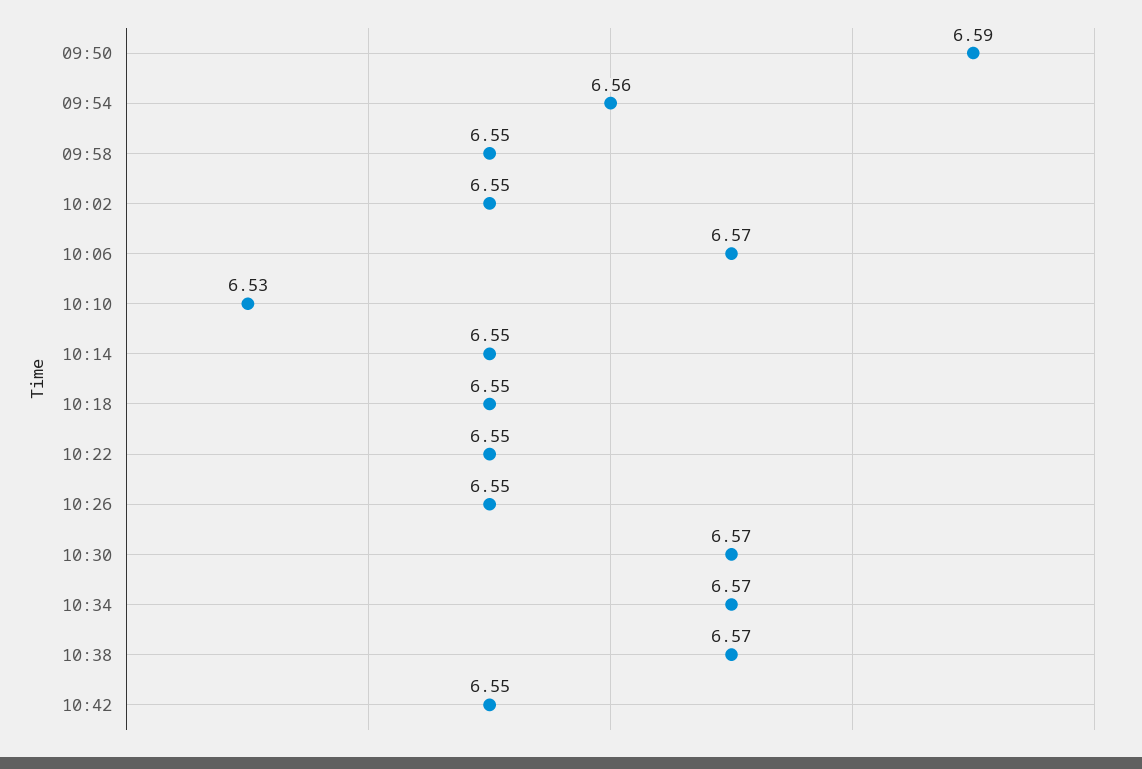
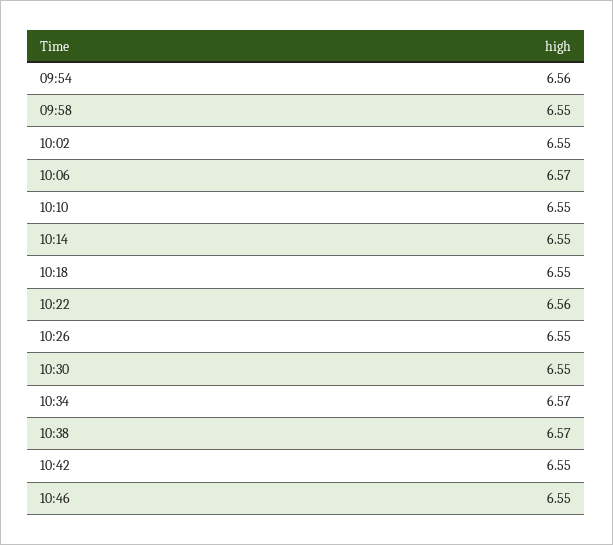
09:50: 6.59 -> none
10:10: 6.53 -> 6.55
10:22: 6.55 -> 6.56
10:30: 6.57 -> 6.55
10:46: none -> 6.55

